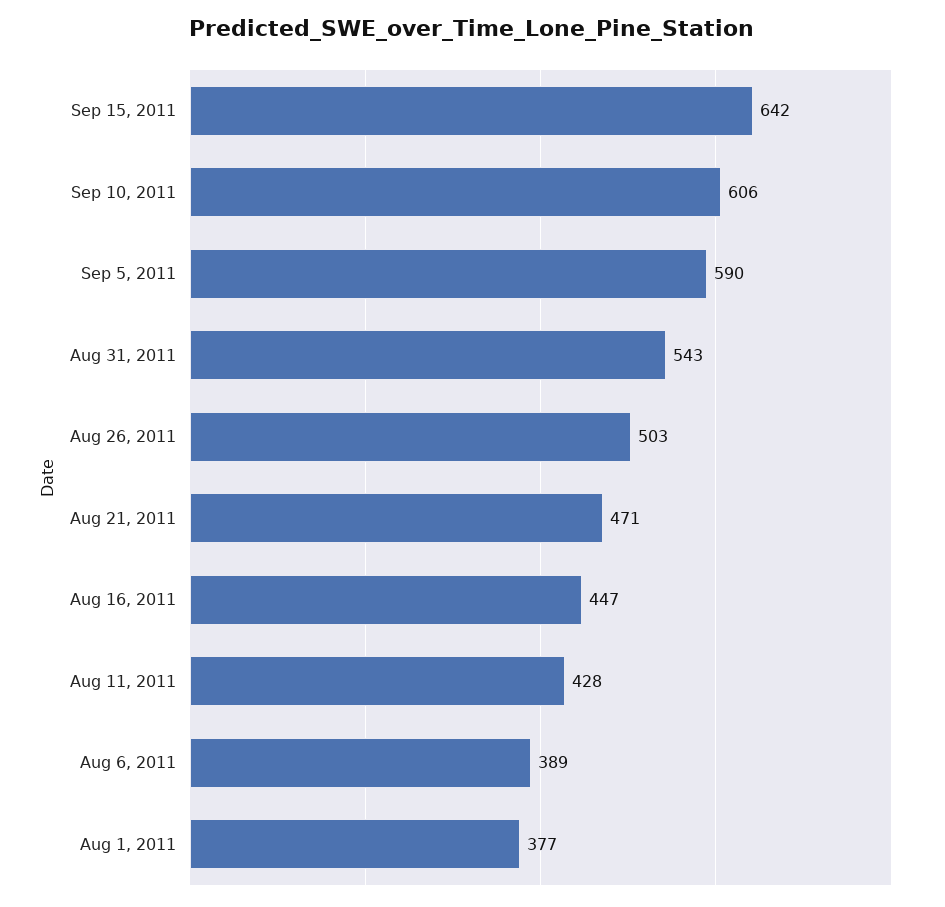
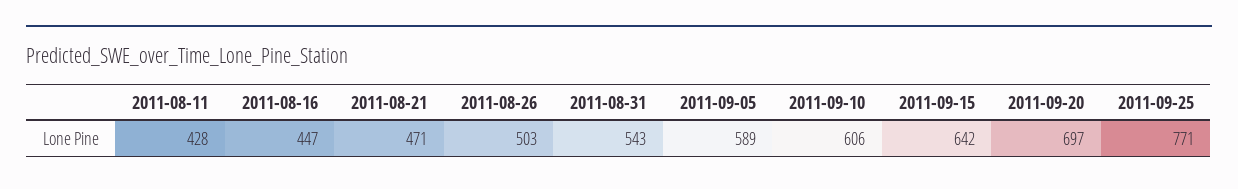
Sep 5, 2011: 590 -> 589
Aug 6, 2011: 389 -> none
Aug 1, 2011: 377 -> none
2011-09-20: none -> 697
2011-09-25: none -> 771

